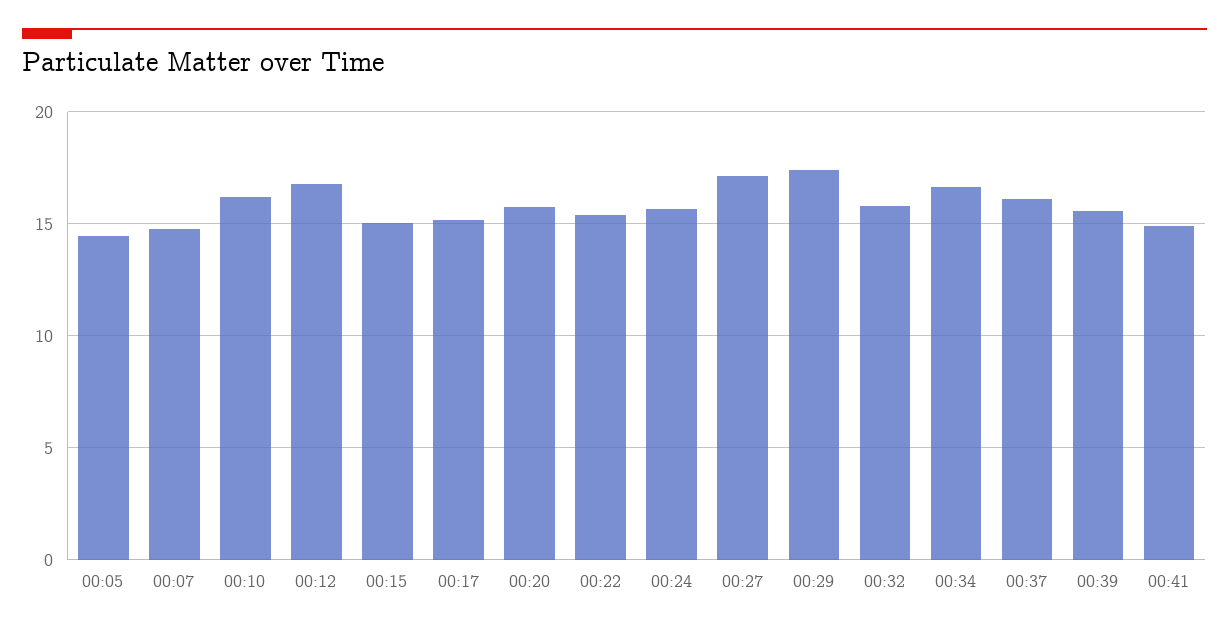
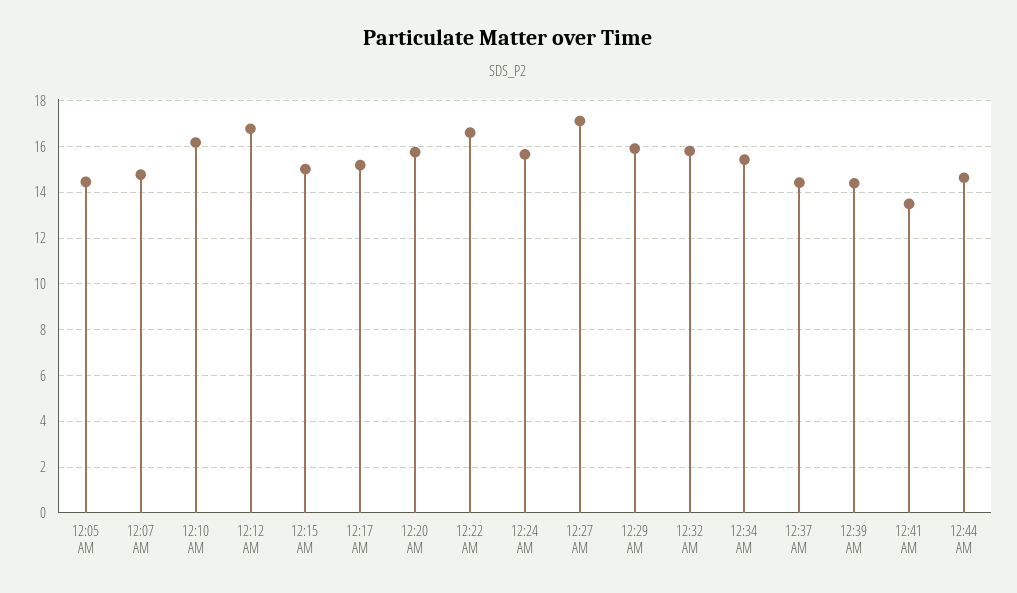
00:22: 15.5 -> 16.5
00:29: 17.5 -> 16
00:34: 16.5 -> 15.5
00:37: 16 -> 14.5
00:39: 15.5 -> 14.5
00:41: 15 -> 13.5
12:44 AM: none -> 14.5

